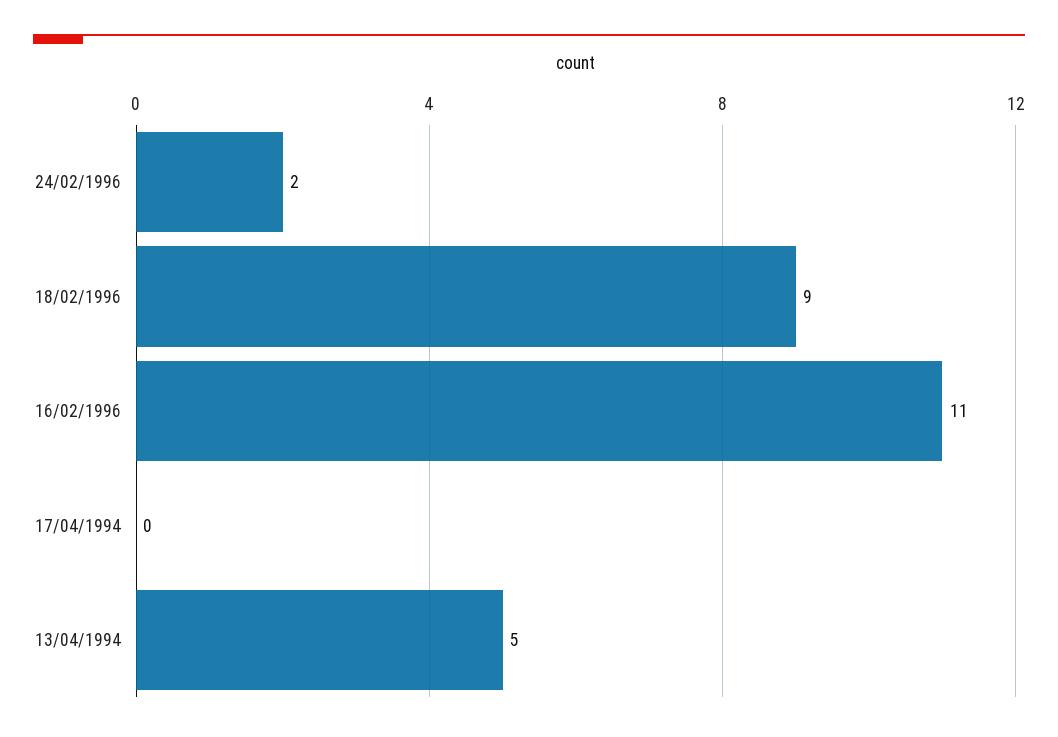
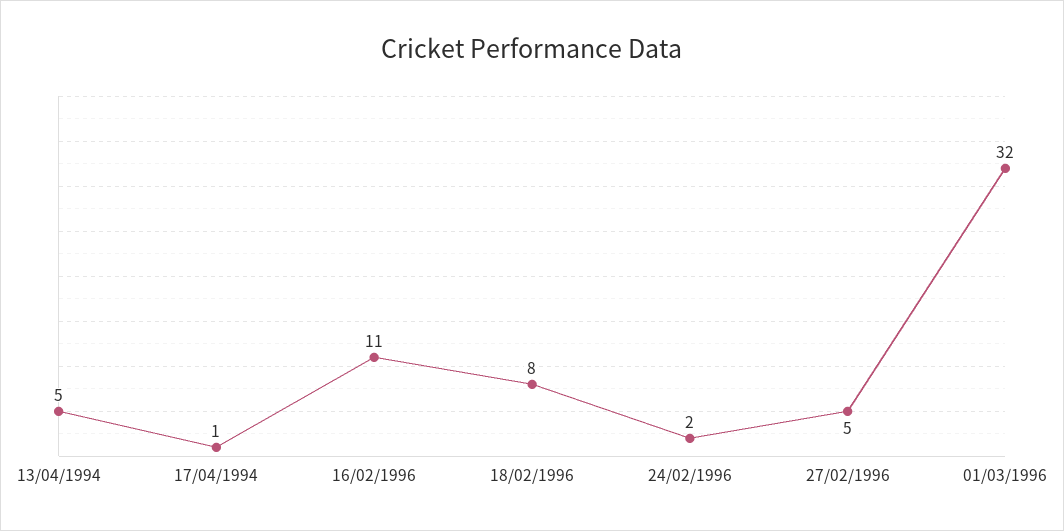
18/02/1996: 9 -> 8
17/04/1994: 0 -> 1
27/02/1996: none -> 5
01/03/1996: none -> 32

